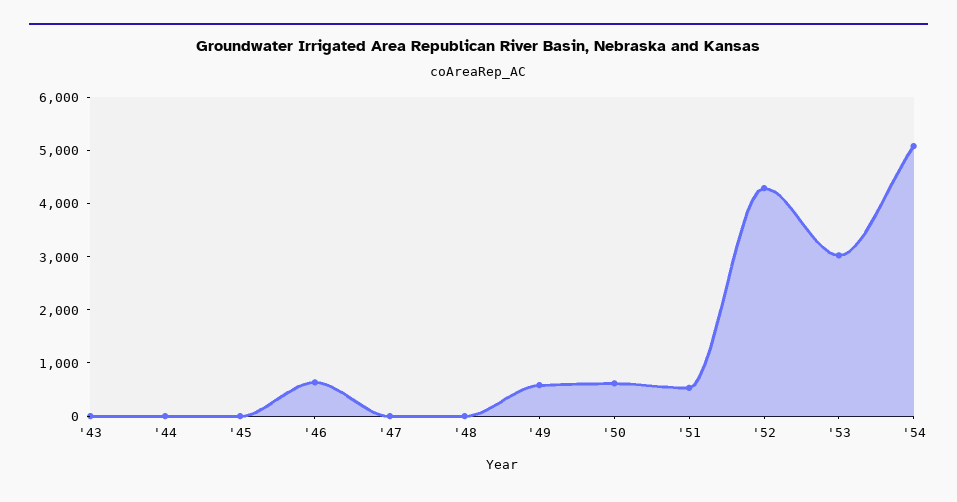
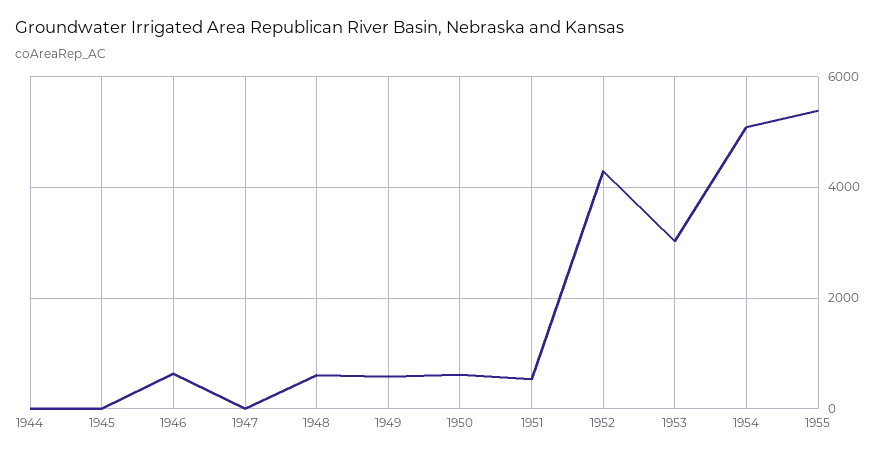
'43: 0 -> none
'48: 0 -> 600
1955: none -> 5400

